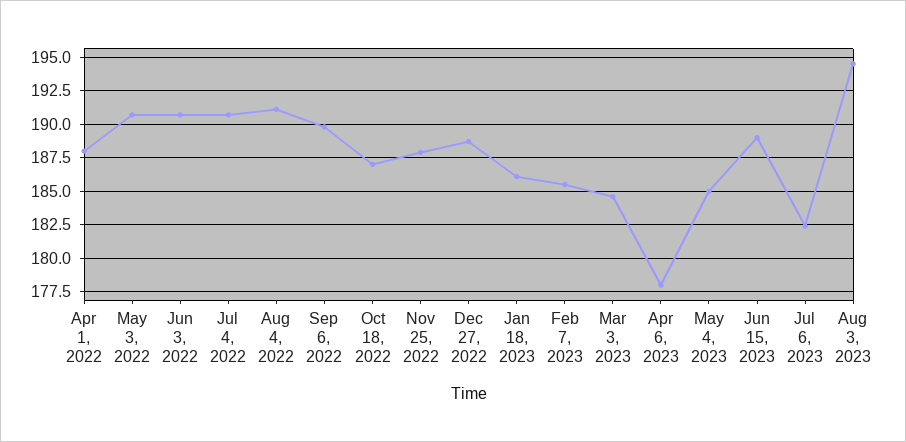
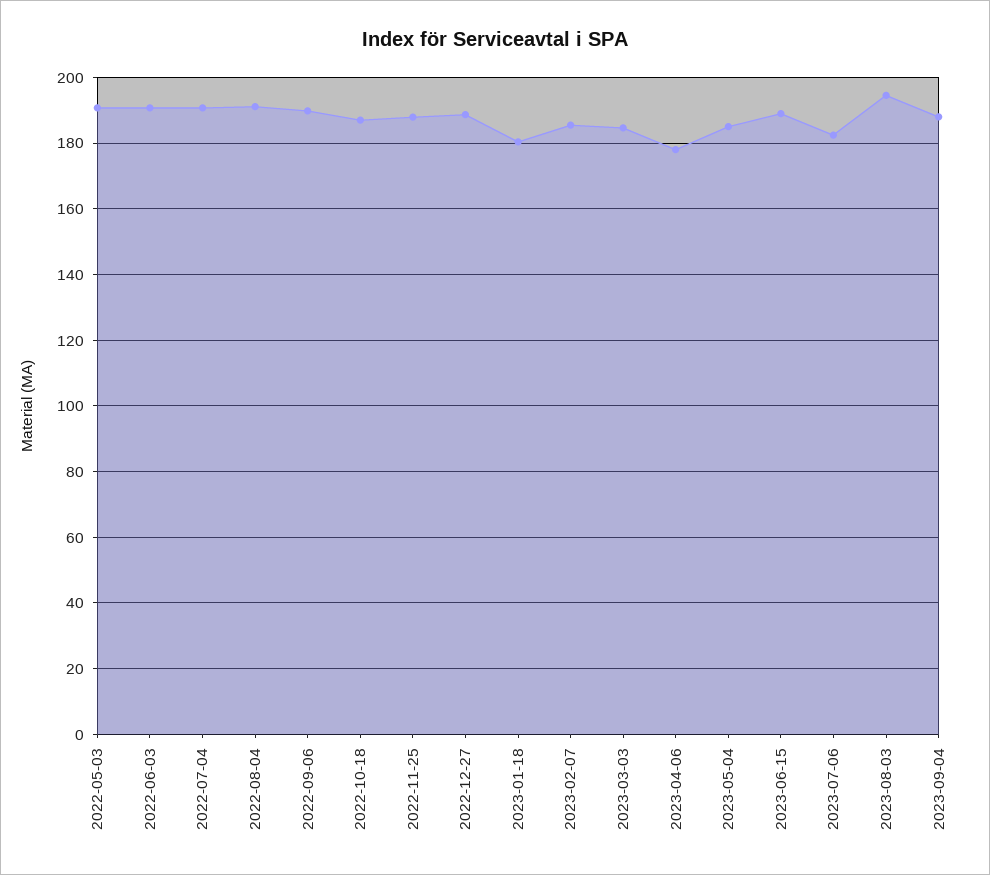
Apr 1, 2022: 188 -> none
Jan 18, 2023: 186 -> 180
2023-09-04: none -> 188

